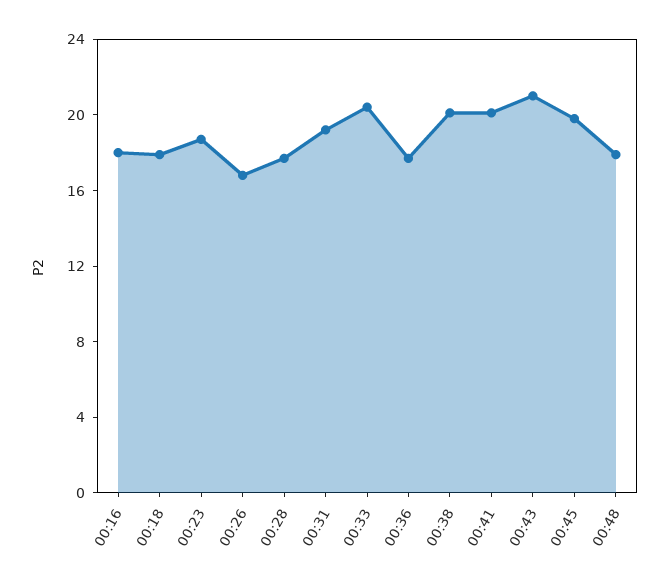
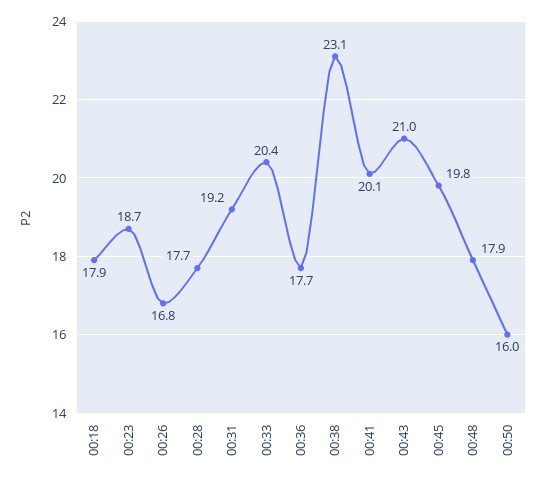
00:16: 18 -> none
00:38: 20 -> 23.1
00:50: none -> 16

